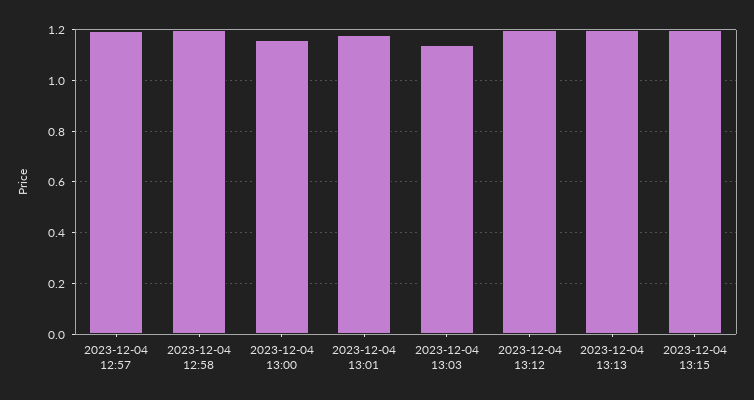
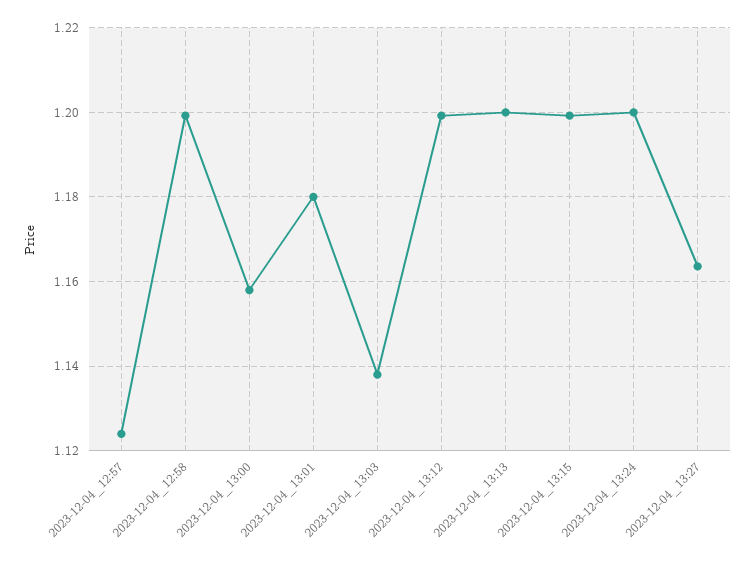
2023-12-04 12:57: 1.2 -> 1.124
2023-12-04_13:24: none -> 1.2
2023-12-04_13:27: none -> 1.164

